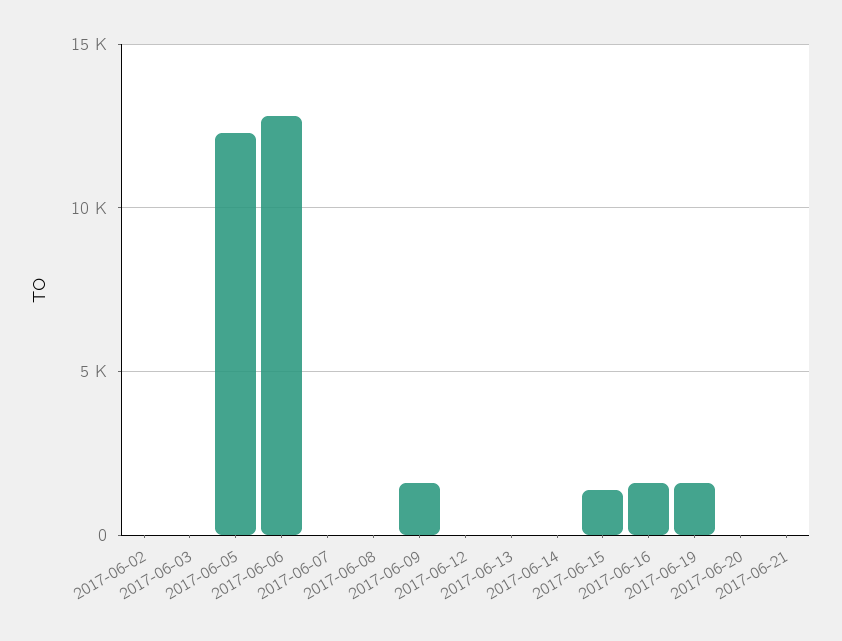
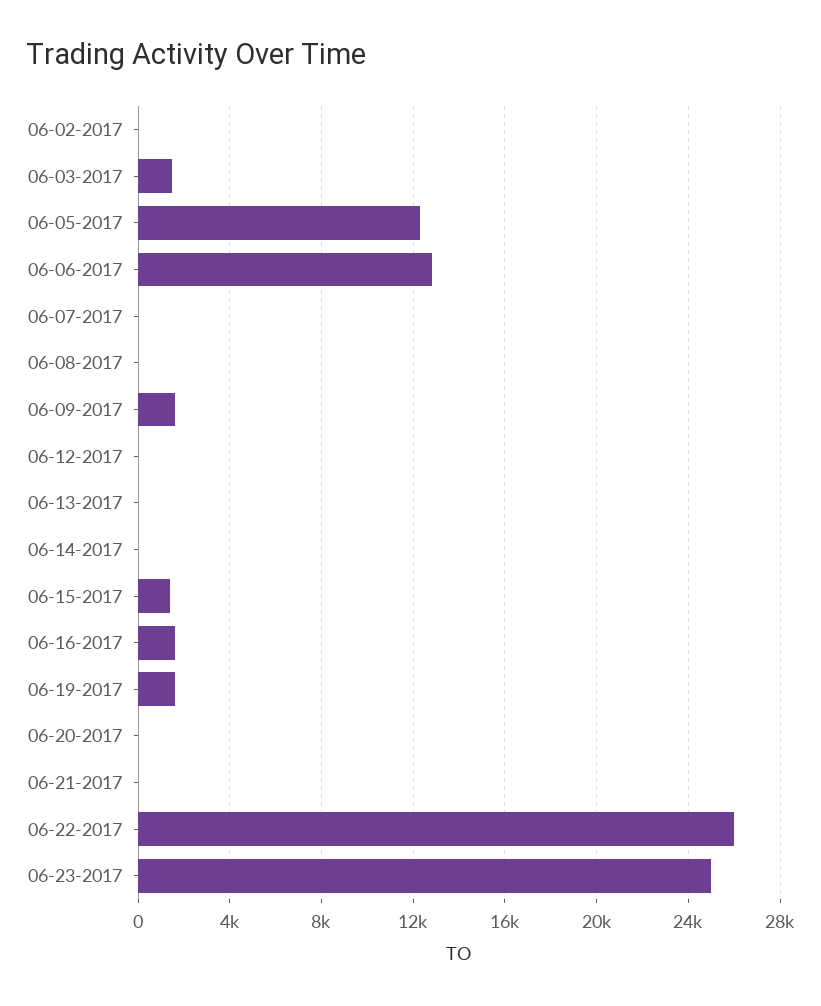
2017-06-03: 0 -> 1500
06-22-2017: none -> 26000
06-23-2017: none -> 25000

